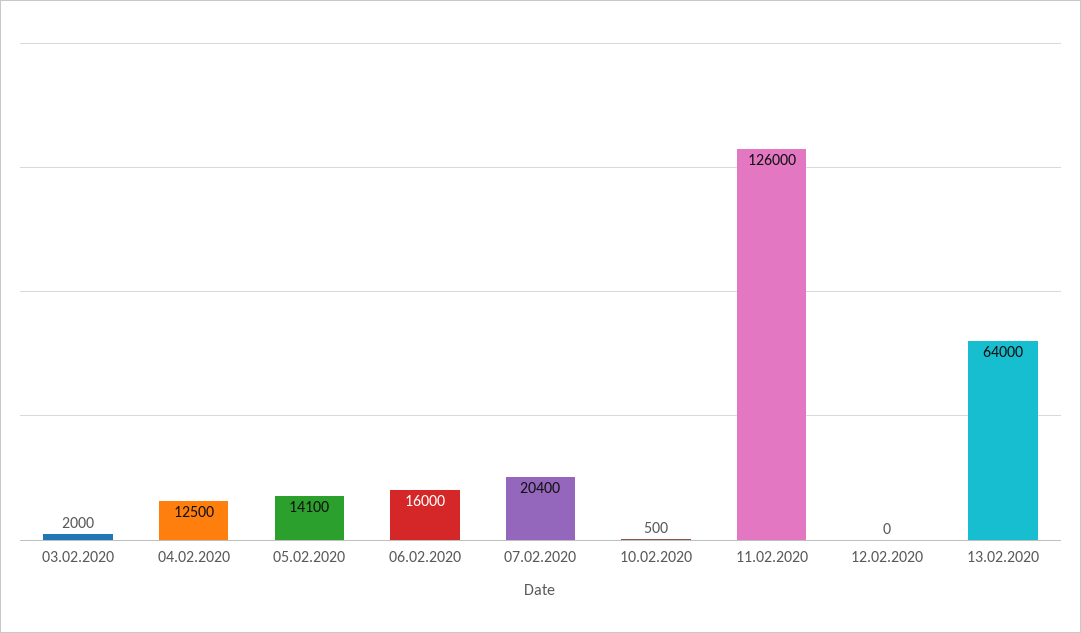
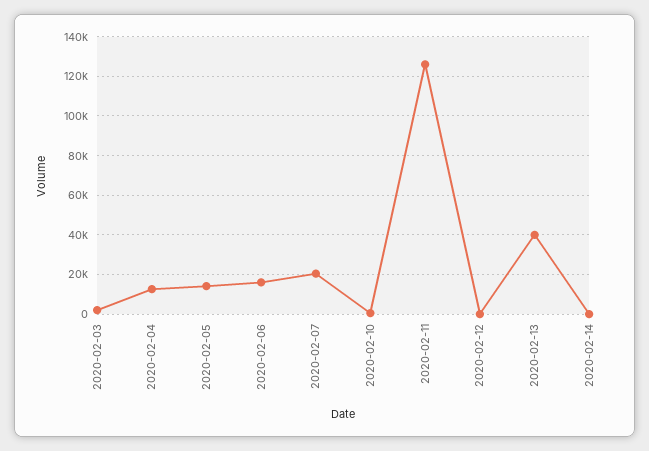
13.02.2020: 64000 -> 40000
2020-02-14: none -> 0

